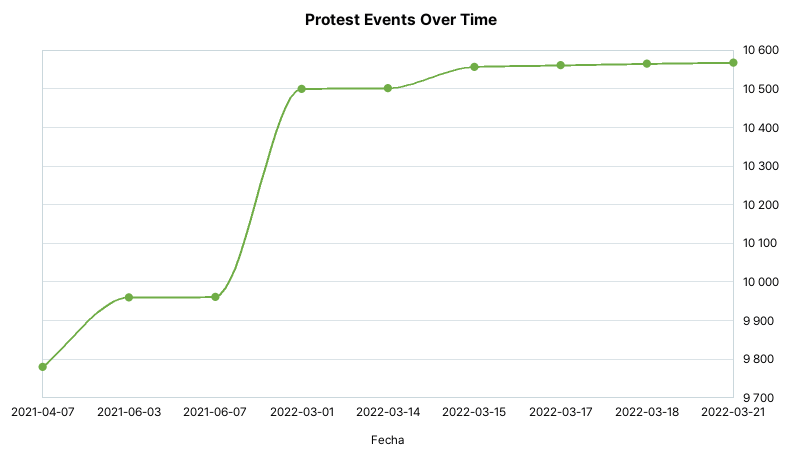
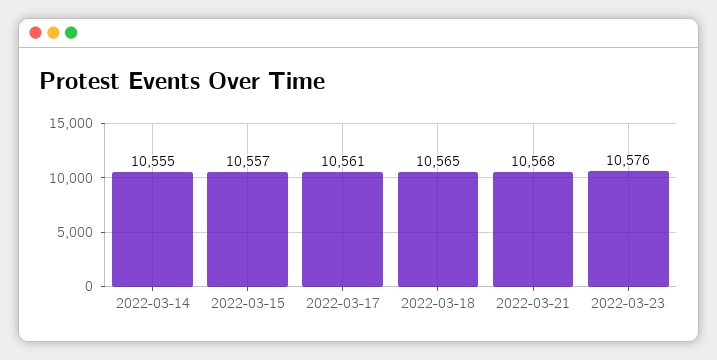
2021-04-07: 9780 -> none
2021-06-03: 9960 -> none
2021-06-07: 9960 -> none
2022-03-01: 10500 -> none
2022-03-14: 10500 -> 10555
2022-03-23: none -> 10576

